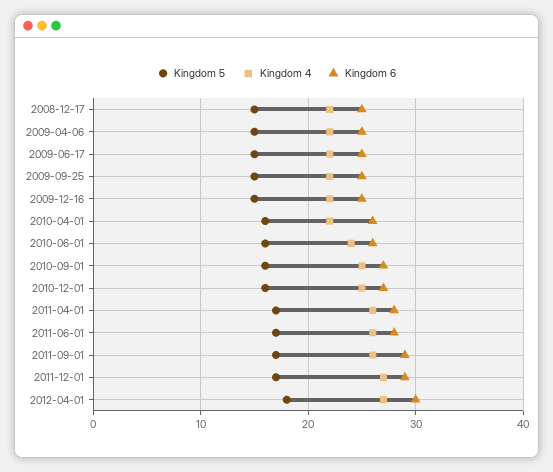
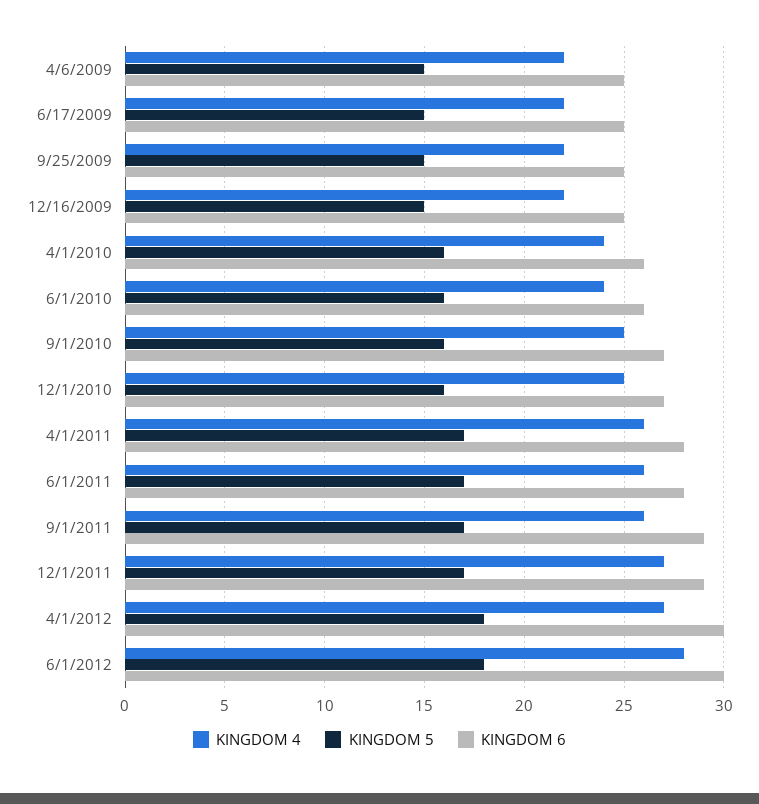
Kingdom 5, 2008-12-17: 15 -> none
Kingdom 4, 2008-12-17: 22 -> none
Kingdom 6, 2008-12-17: 25 -> none
Kingdom 4, 2010-04-01: 22 -> 24
Kingdom 4, 6/1/2012: none -> 28
Kingdom 5, 6/1/2012: none -> 18
Kingdom 6, 6/1/2012: none -> 30

